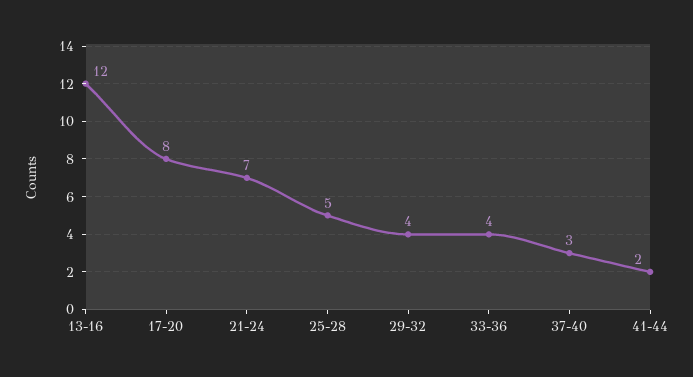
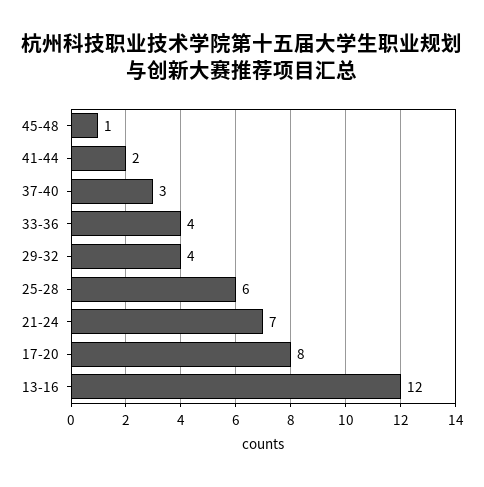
25-28: 5 -> 6
45-48: none -> 1

